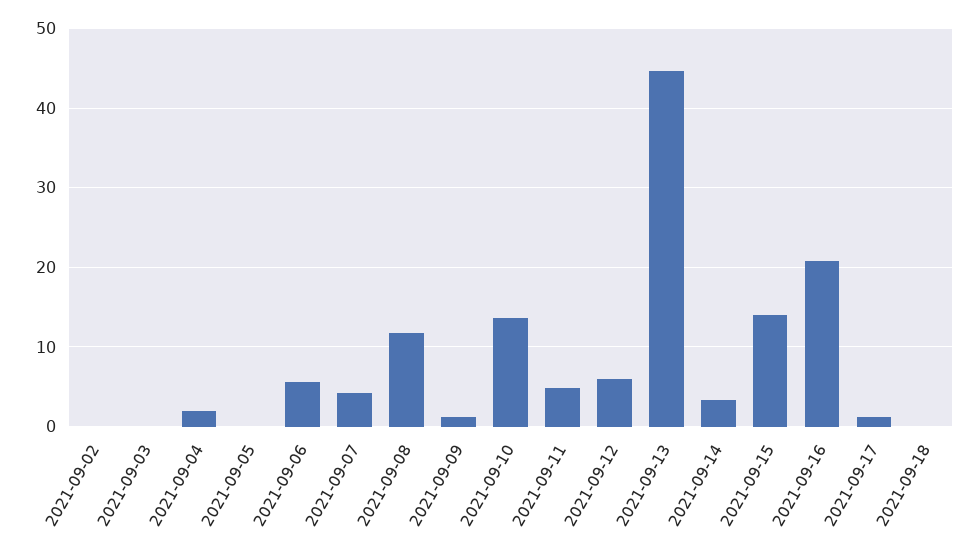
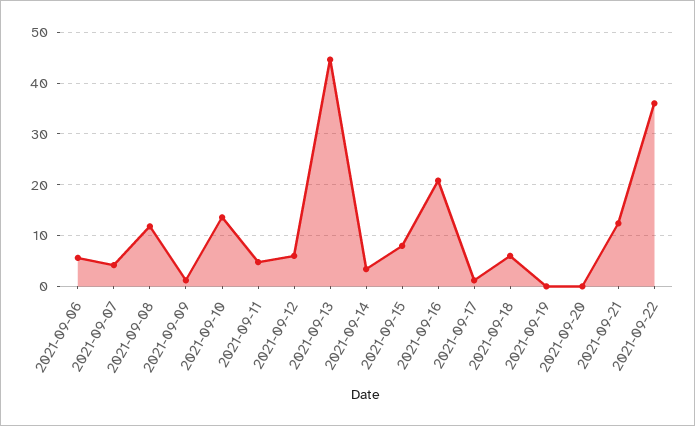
2021-09-02: 0 -> none
2021-09-03: 0 -> none
2021-09-04: 2 -> none
2021-09-05: 0 -> none
2021-09-15: 14 -> 8
2021-09-18: 0 -> 6
2021-09-19: none -> 0
2021-09-20: none -> 0
2021-09-21: none -> 12
2021-09-22: none -> 36

